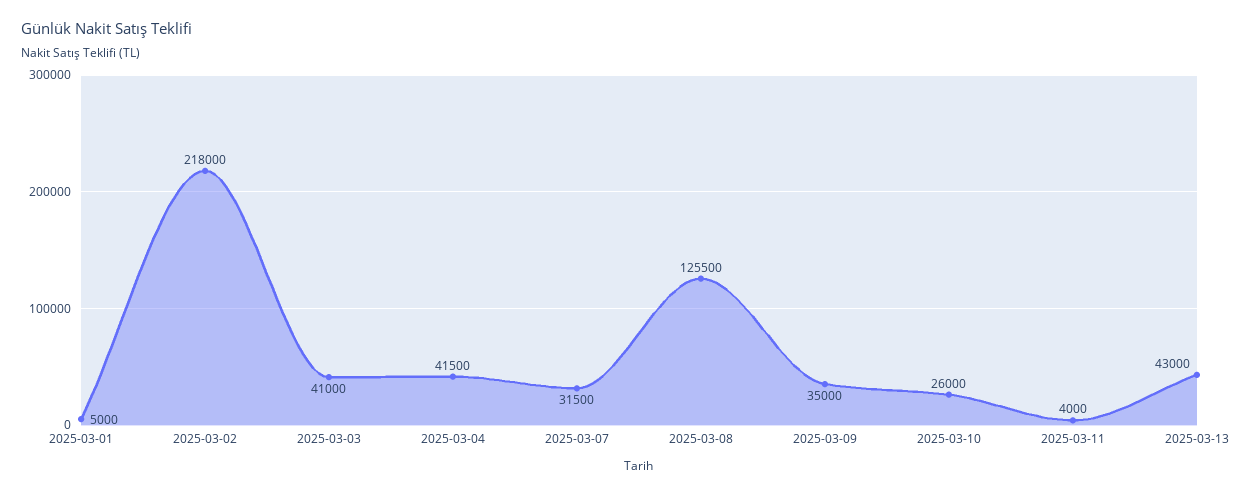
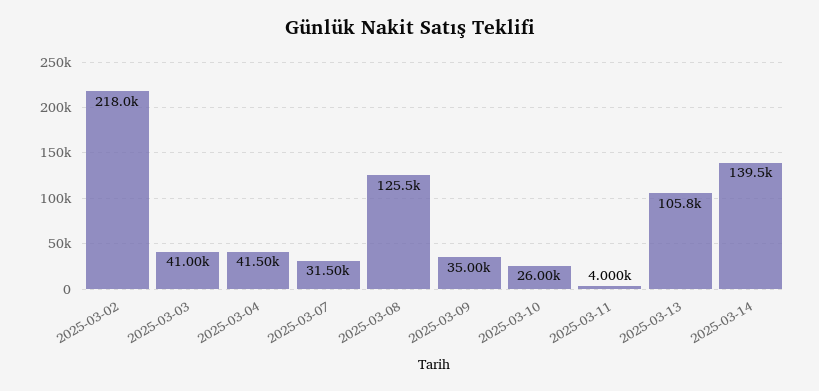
2025-03-01: 5000 -> none
2025-03-13: 43000 -> 105800
2025-03-14: none -> 139500

